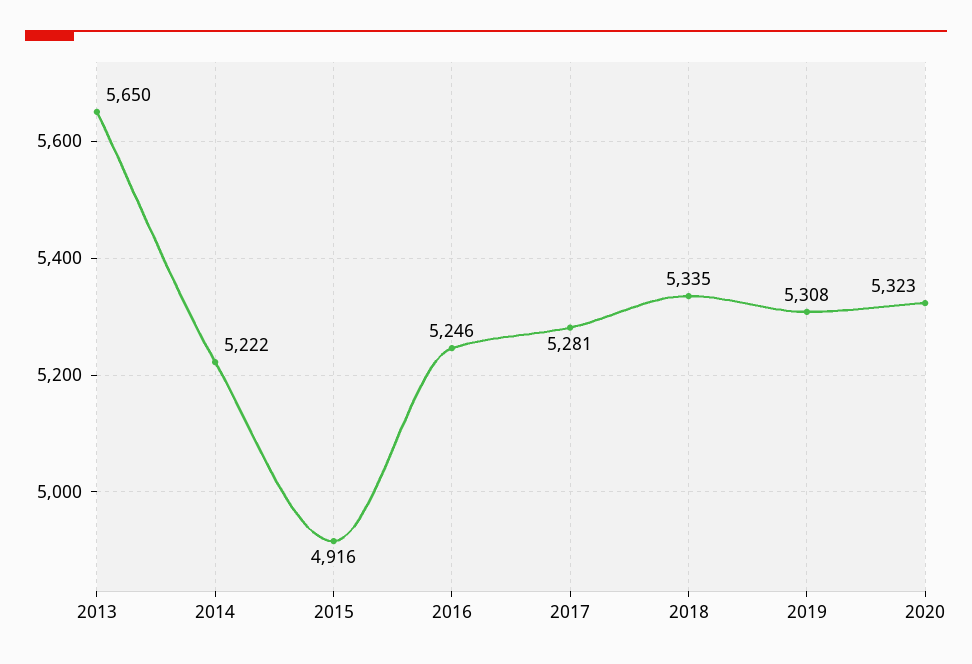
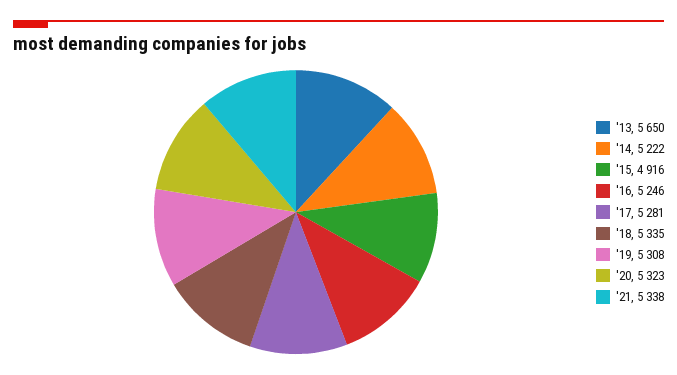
'21: none -> 5338

